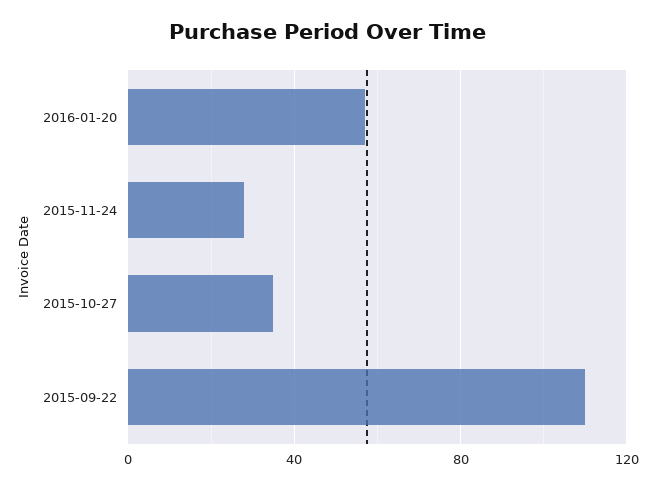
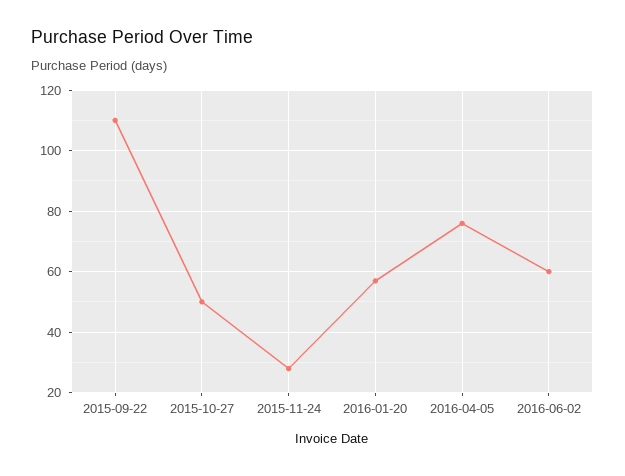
2015-10-27: 35 -> 50
2016-04-05: none -> 75
2016-06-02: none -> 60

